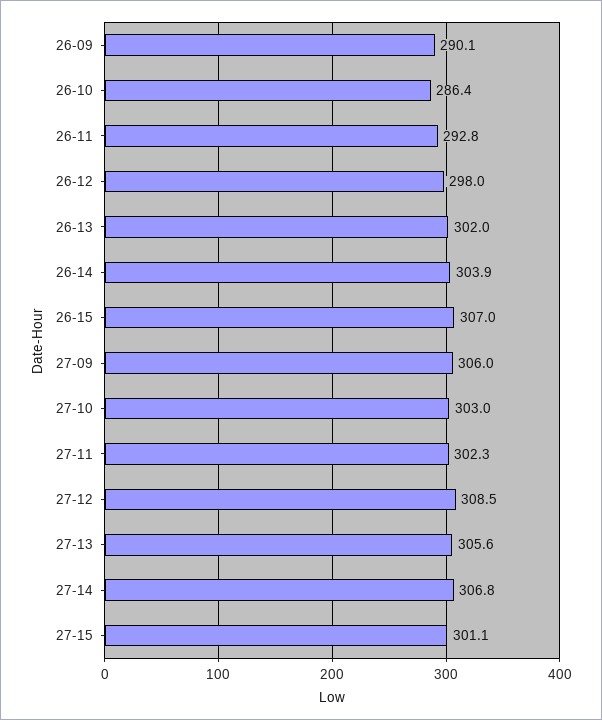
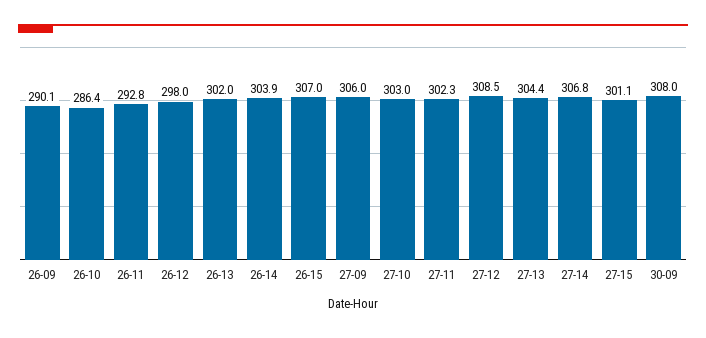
27-13: 305.6 -> 304.4
30-09: none -> 308

